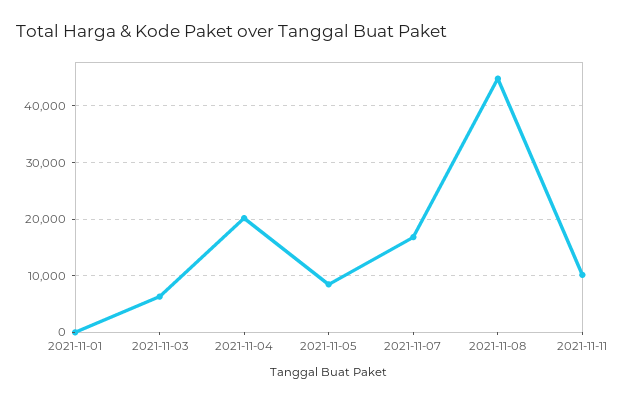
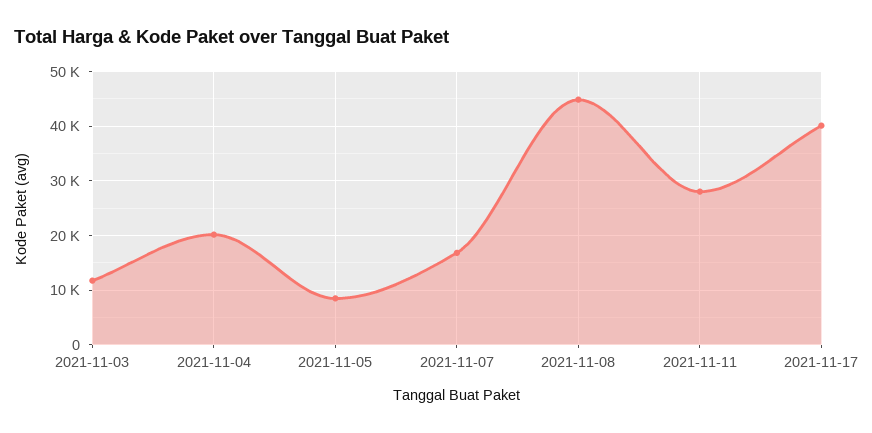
2021-11-01: 0 -> none
2021-11-03: 6000 -> 12000
2021-11-11: 10000 -> 28000
2021-11-17: none -> 40000

